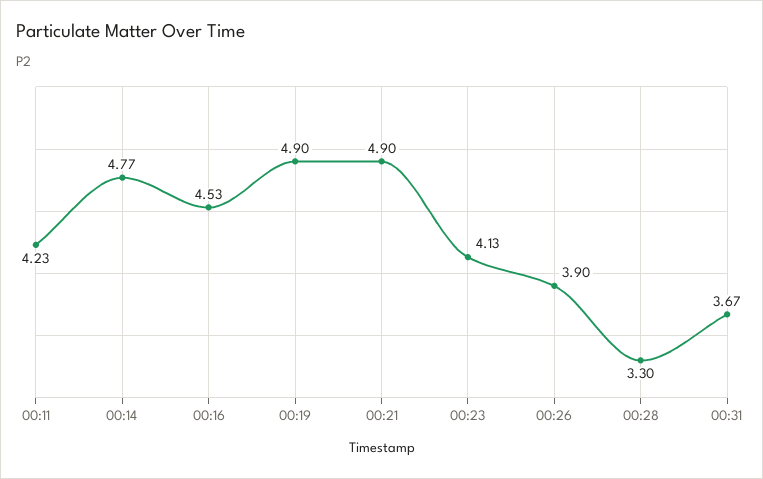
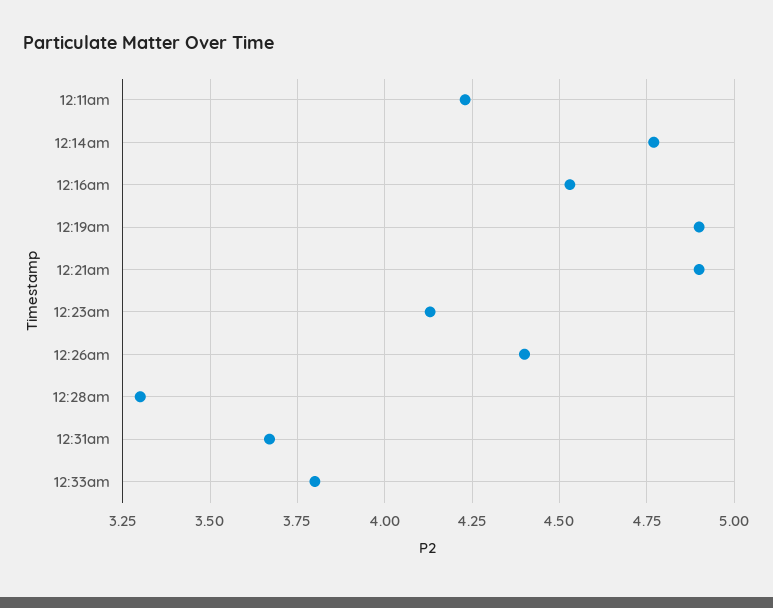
00:26: 3.9 -> 4.4
12:33am: none -> 3.8

